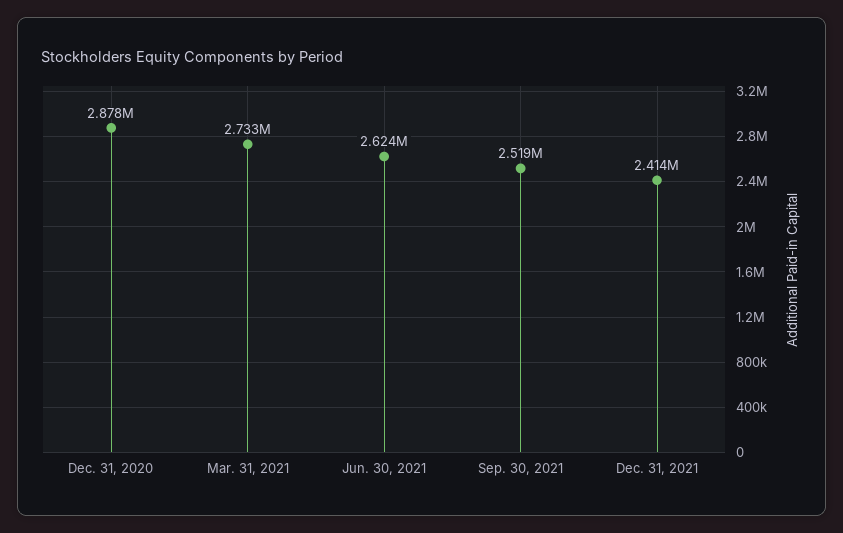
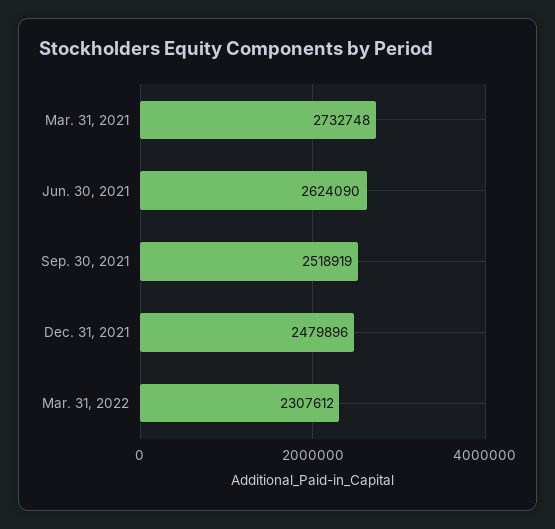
Dec. 31, 2020: 2878000 -> none
Dec. 31, 2021: 2414000 -> 2479896
Mar. 31, 2022: none -> 2307612

